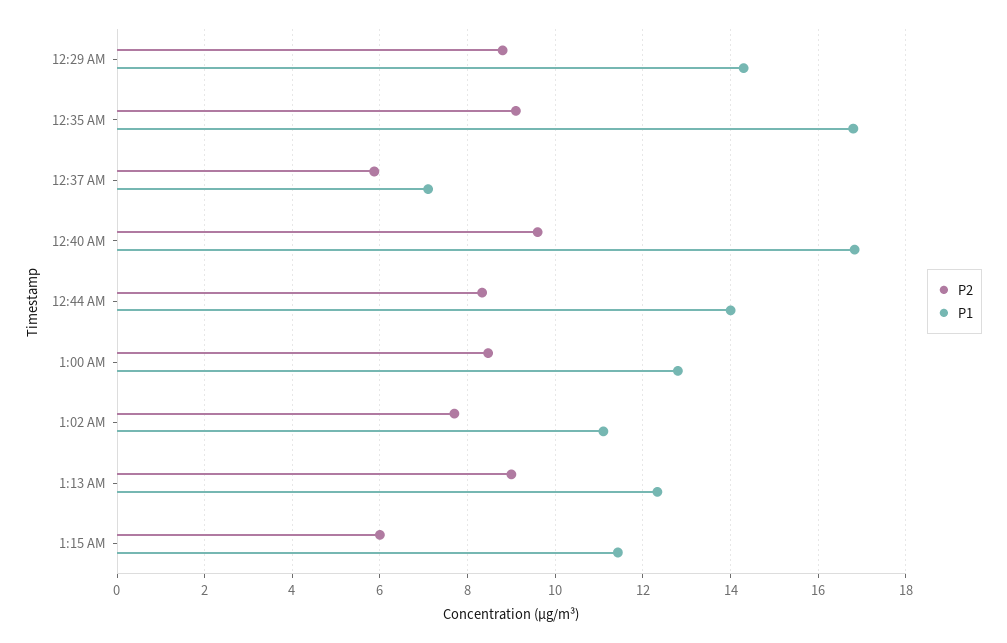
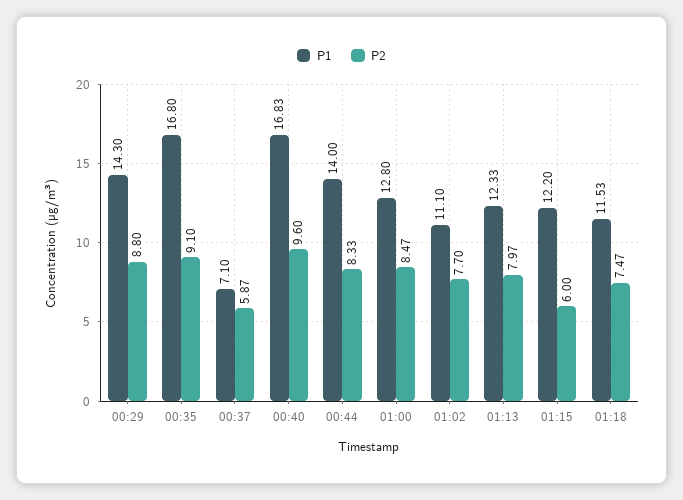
P2, 1:13 AM: 9 -> 7.97
P1, 1:15 AM: 11.4 -> 12.2
P1, 01:18: none -> 11.53
P2, 01:18: none -> 7.47

